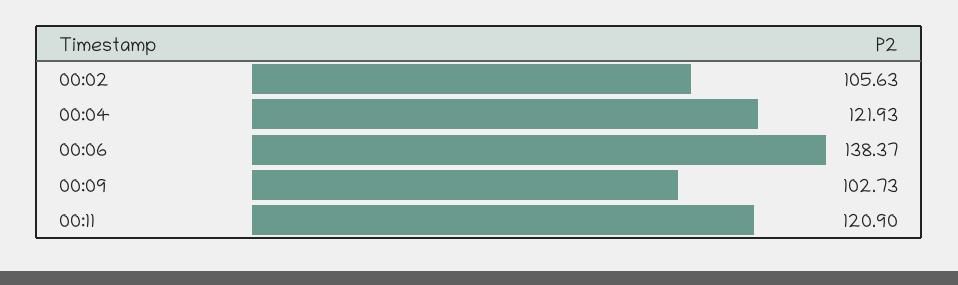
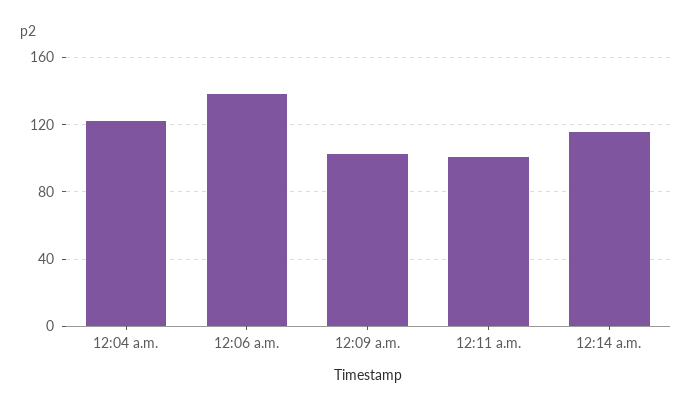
00:02: 105.63 -> none
00:11: 120.9 -> 100
12:14 a.m.: none -> 115

